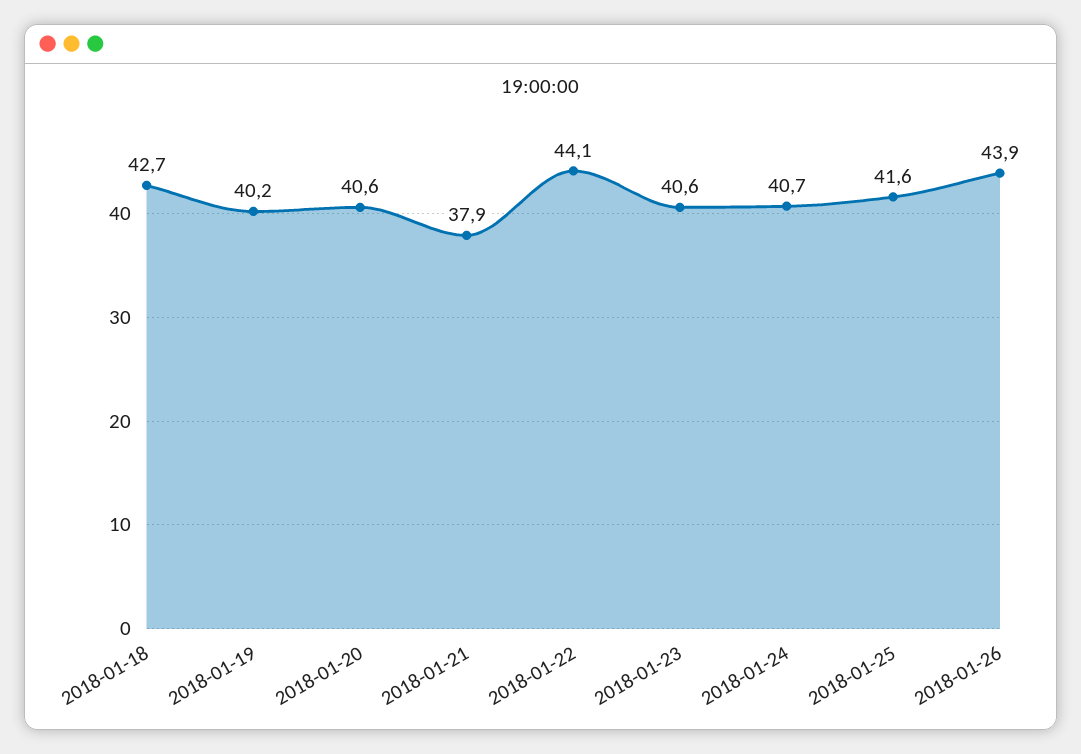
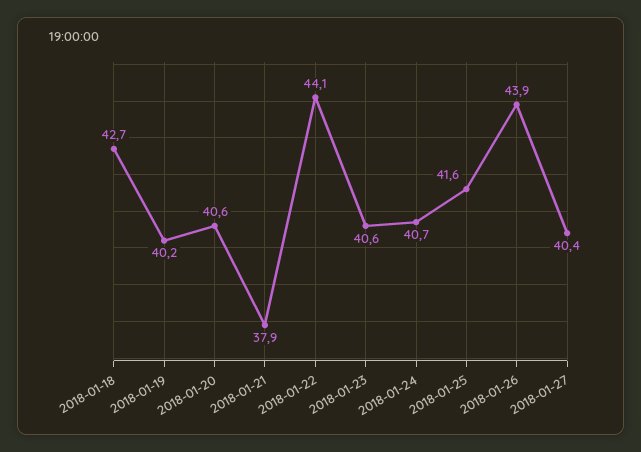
2018-01-27: none -> 40.4

